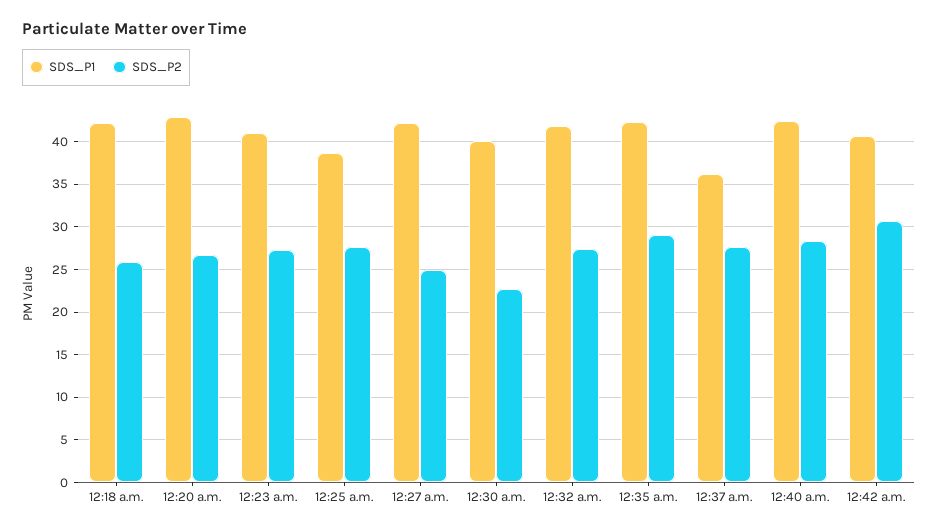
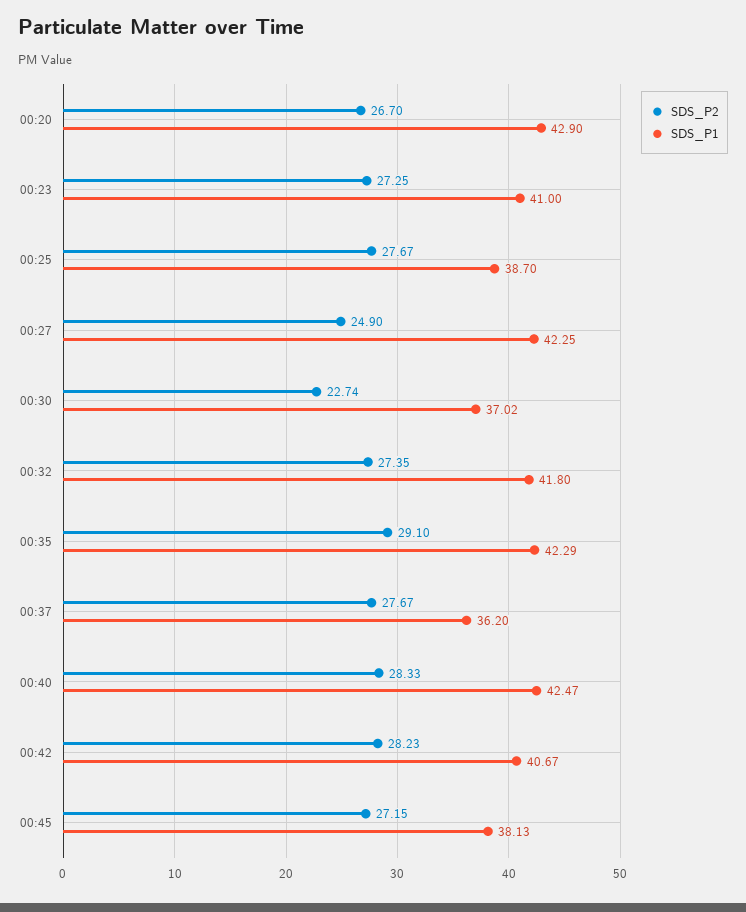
SDS_P1, 12:18 a.m.: 42 -> none
SDS_P2, 12:18 a.m.: 26 -> none
SDS_P1, 12:30 a.m.: 40 -> 37.02
SDS_P2, 12:42 a.m.: 31 -> 28.23
SDS_P2, 00:45: none -> 27.15
SDS_P1, 00:45: none -> 38.13

